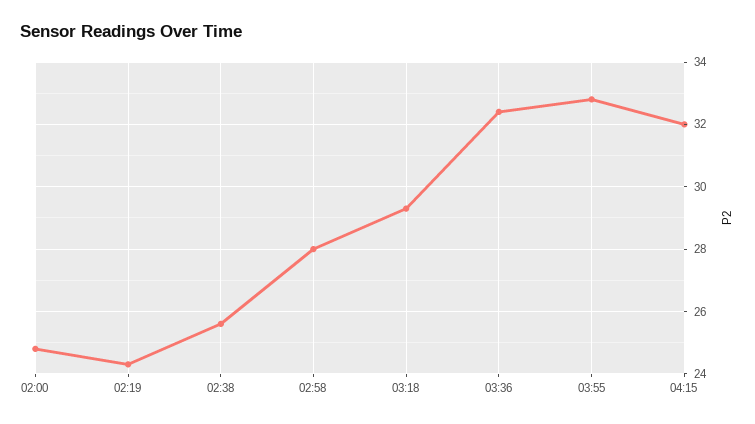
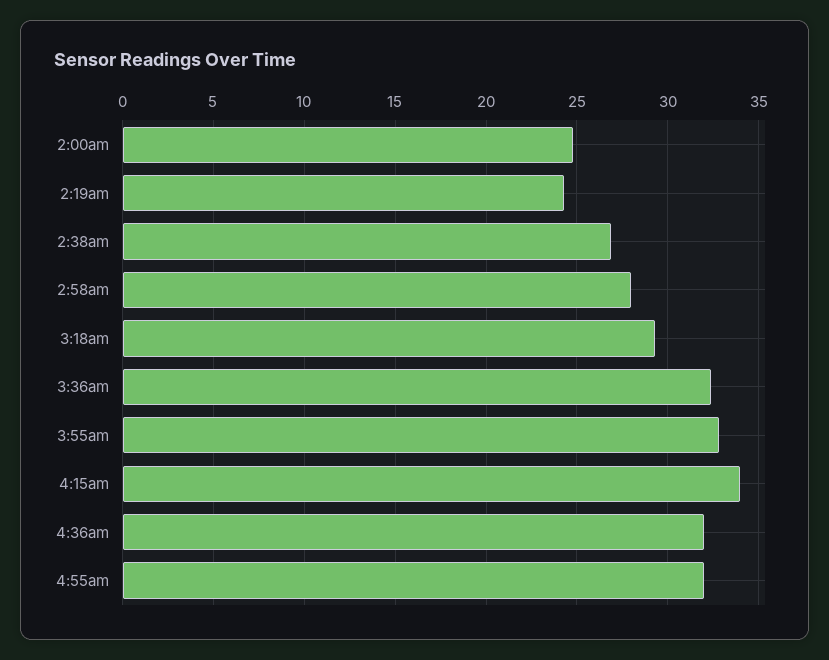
02:38: 25.5 -> 27
04:15: 32 -> 34
4:36am: none -> 32
4:55am: none -> 32

